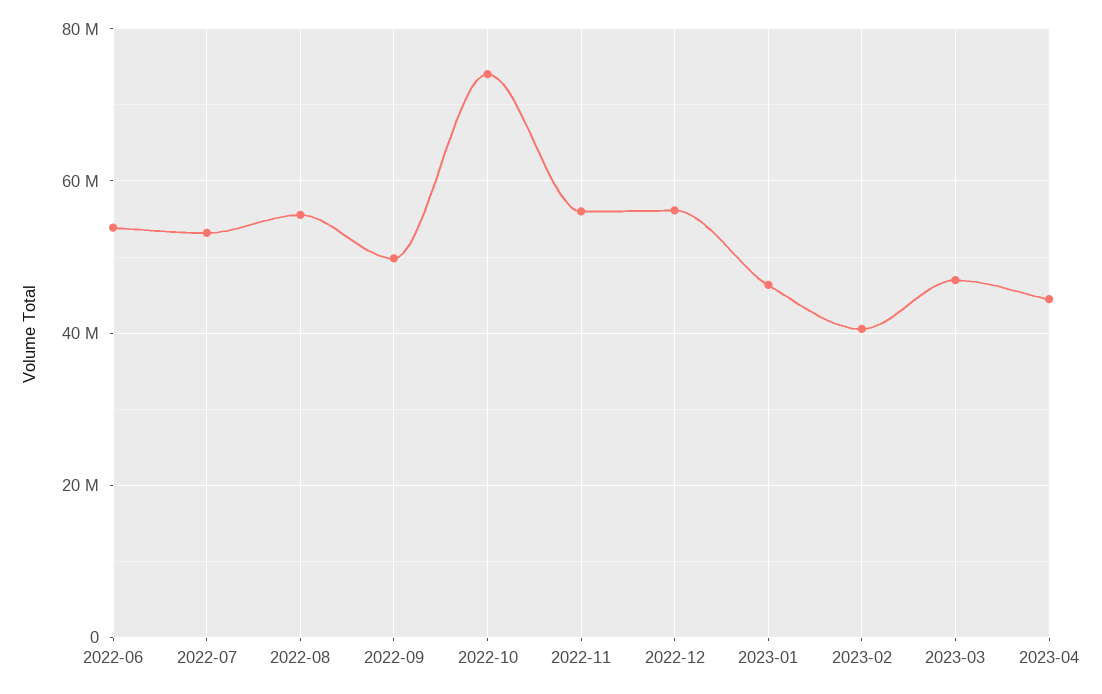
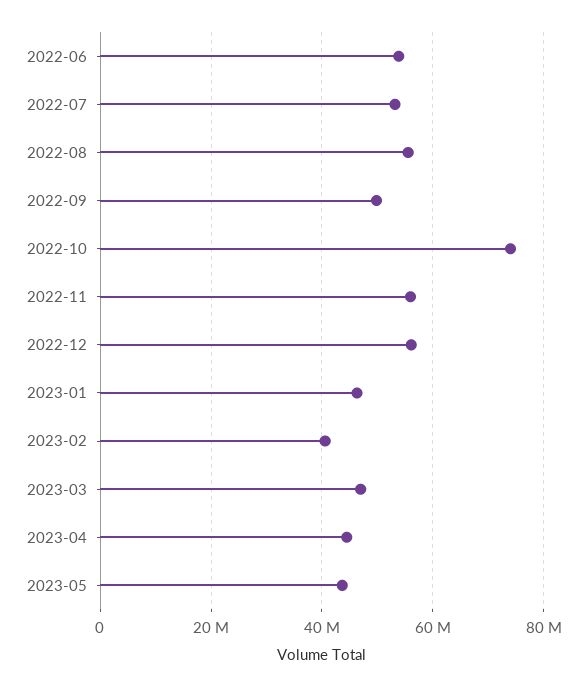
2023-05: none -> 44000000

